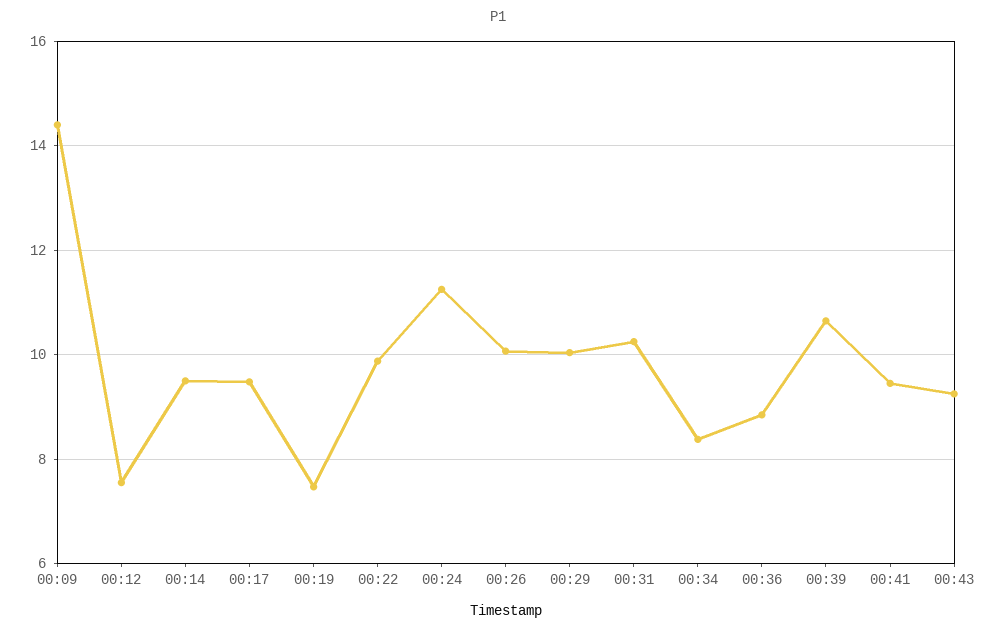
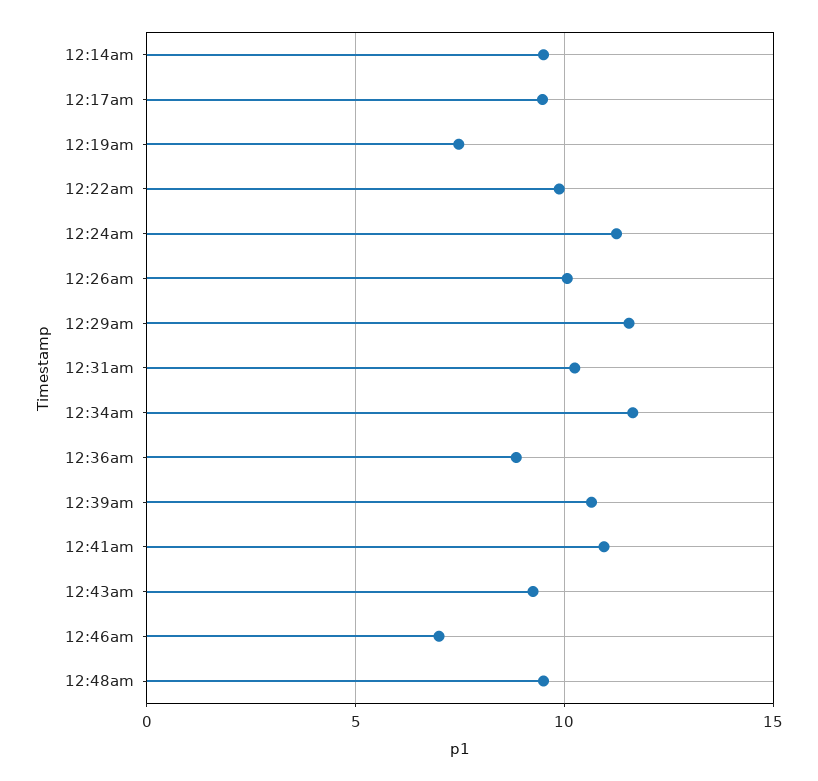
00:09: 14.4 -> none
00:12: 7.6 -> none
00:29: 10 -> 11.5
00:34: 8.4 -> 11.5
00:41: 9.4 -> 11
12:46am: none -> 7
12:48am: none -> 9.5

